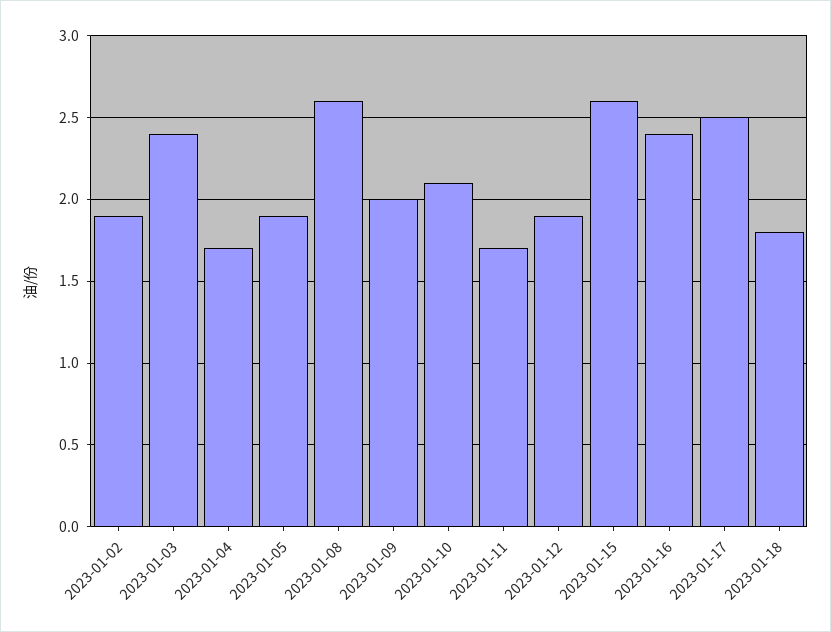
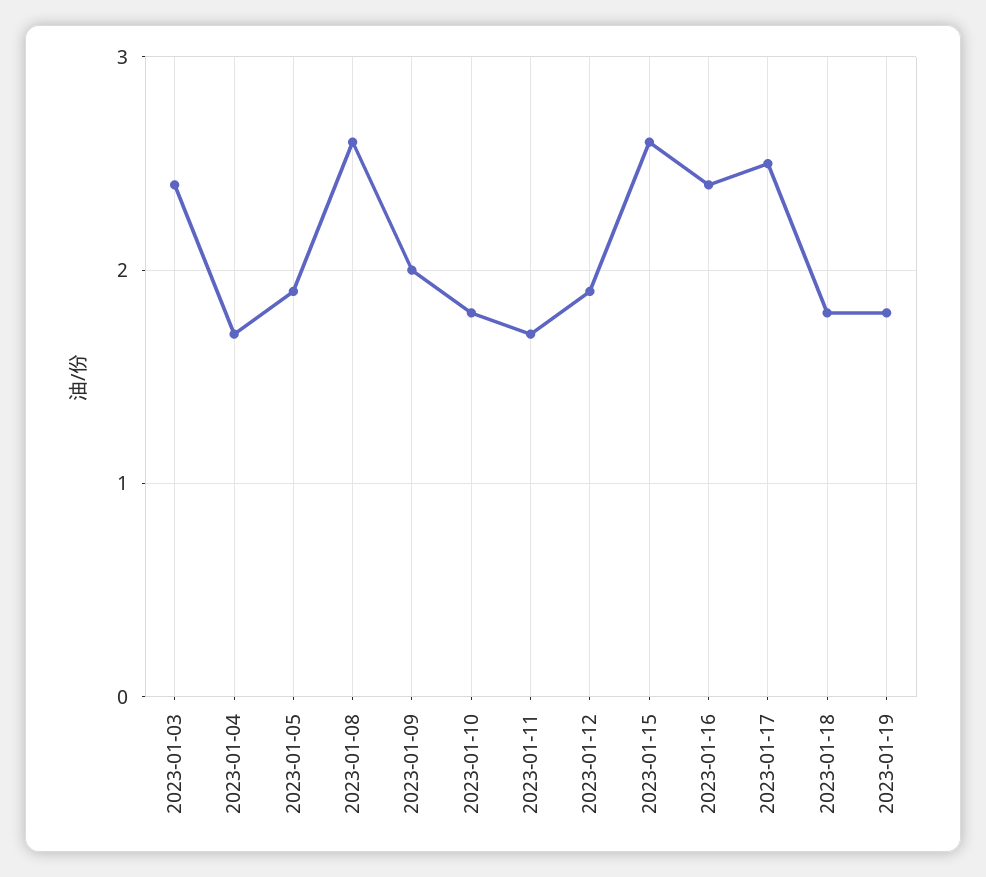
2023-01-02: 1.9 -> none
2023-01-10: 2.1 -> 1.8
2023-01-19: none -> 1.8

